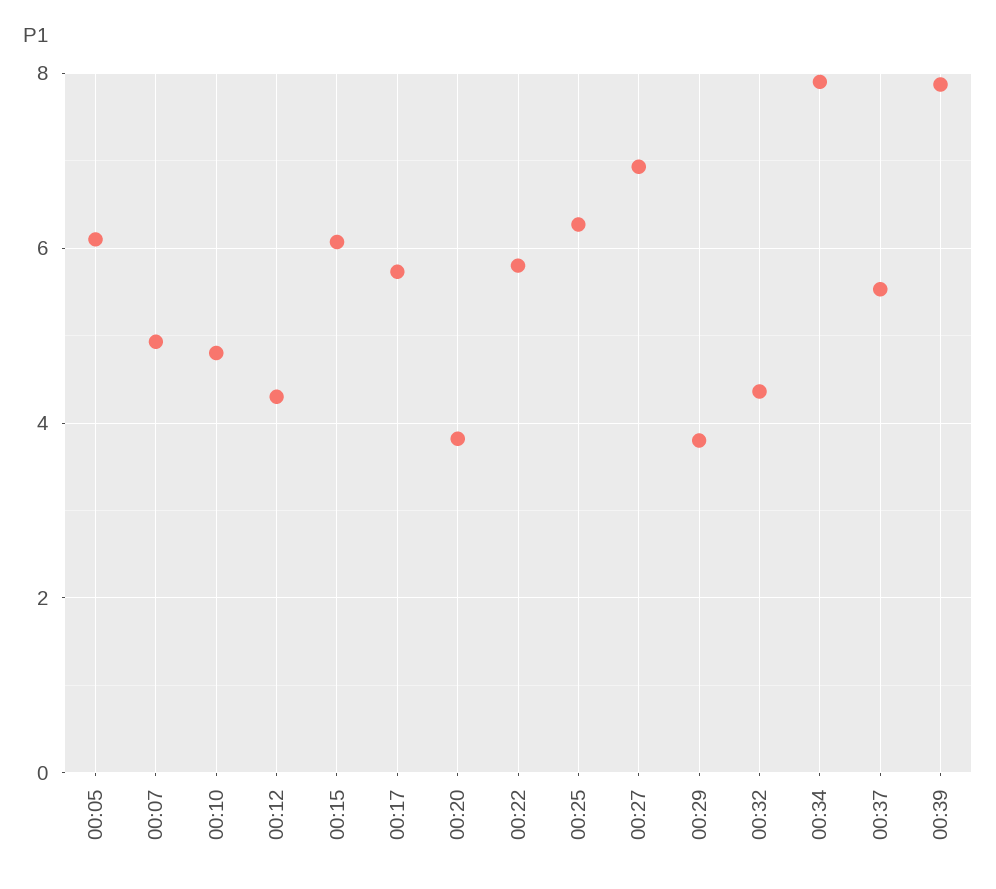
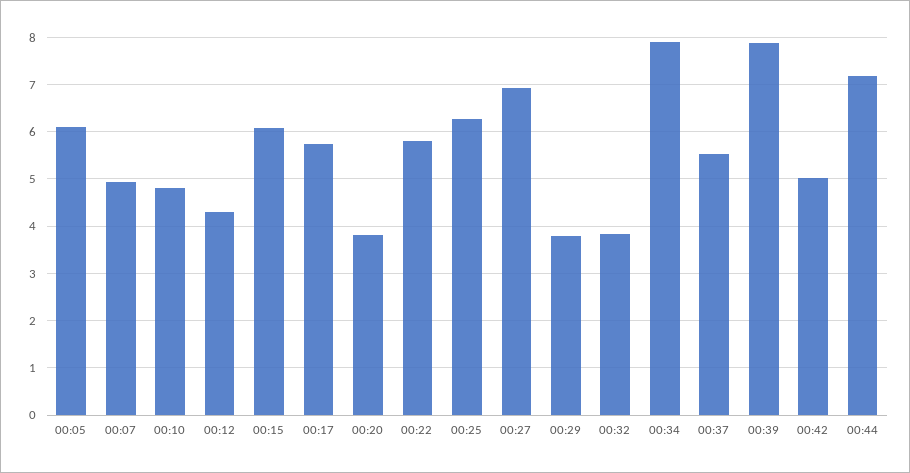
00:32: 4.4 -> 3.8
00:42: none -> 5
00:44: none -> 7.2

